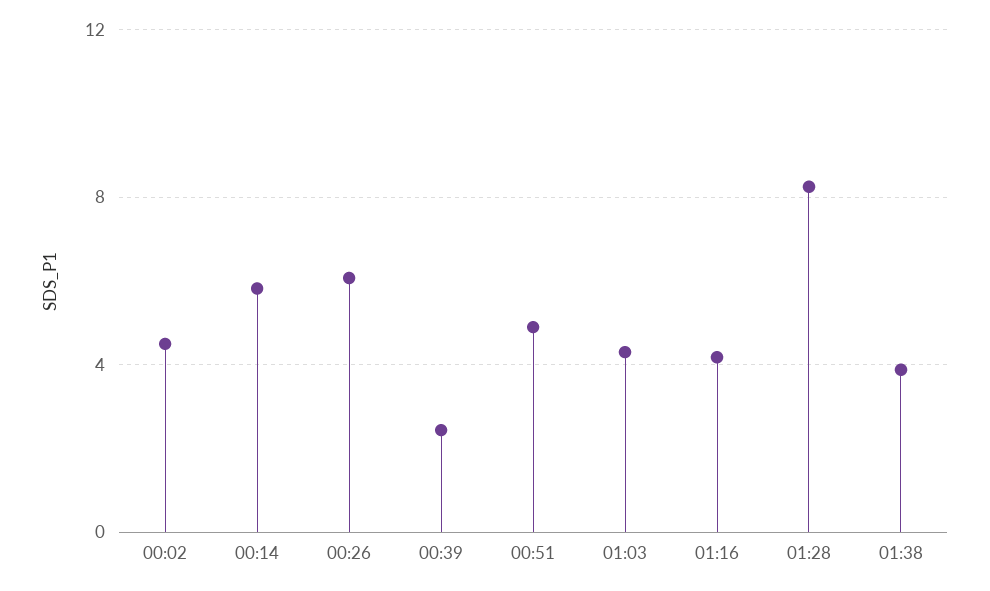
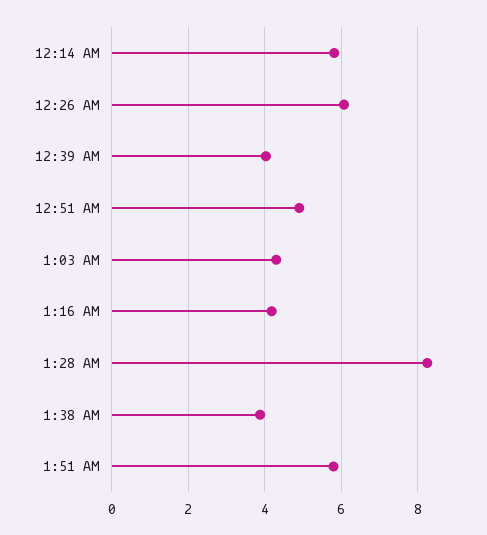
00:02: 4.5 -> none
00:39: 2.5 -> 4
1:51 AM: none -> 5.8

